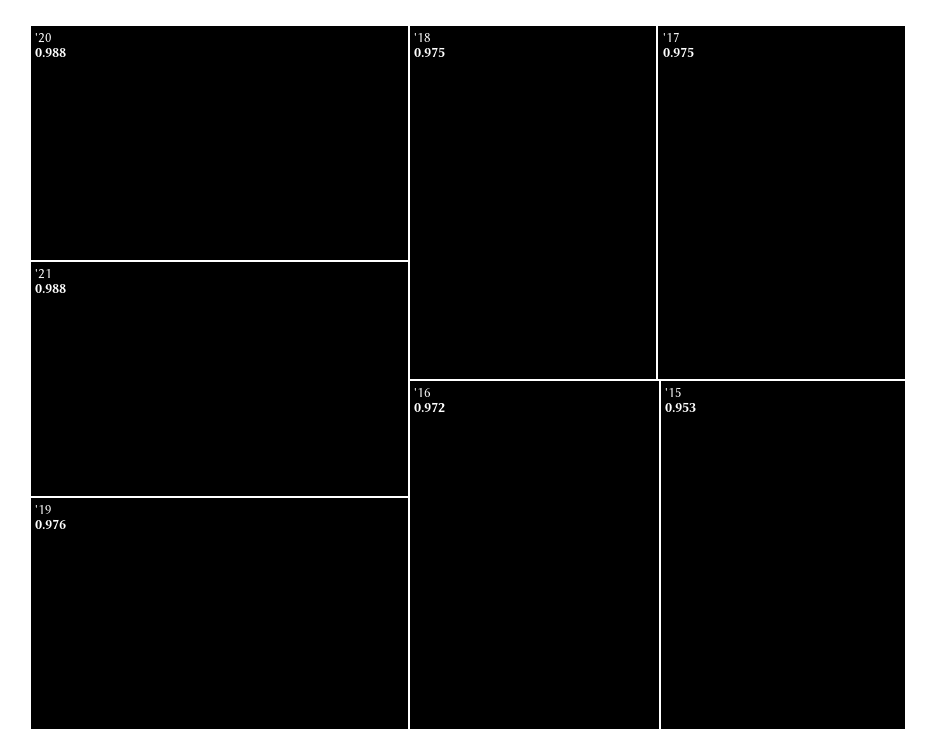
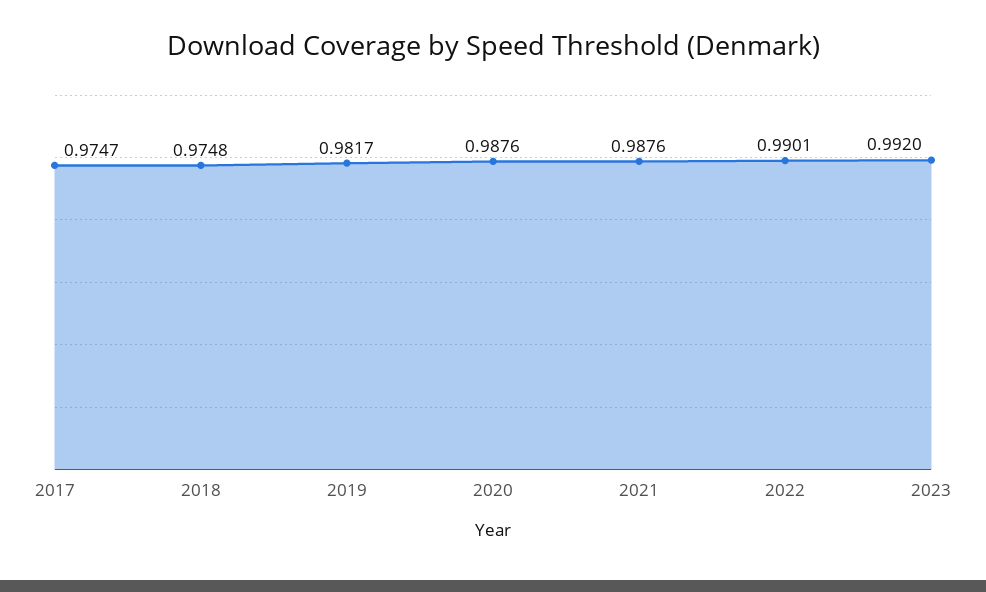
'19: 0.976 -> 0.9817
'16: 0.972 -> none
'15: 0.953 -> none
2022: none -> 0.9901
2023: none -> 0.992

